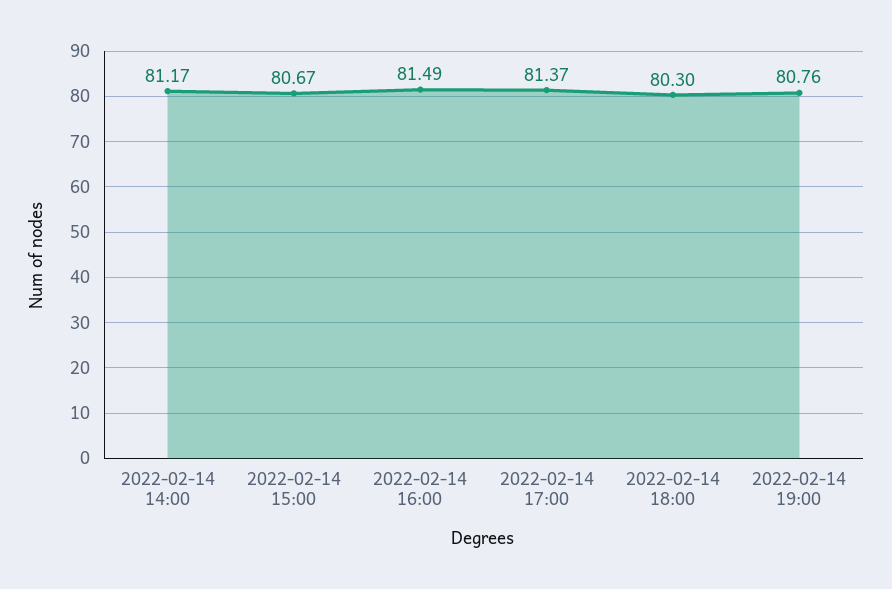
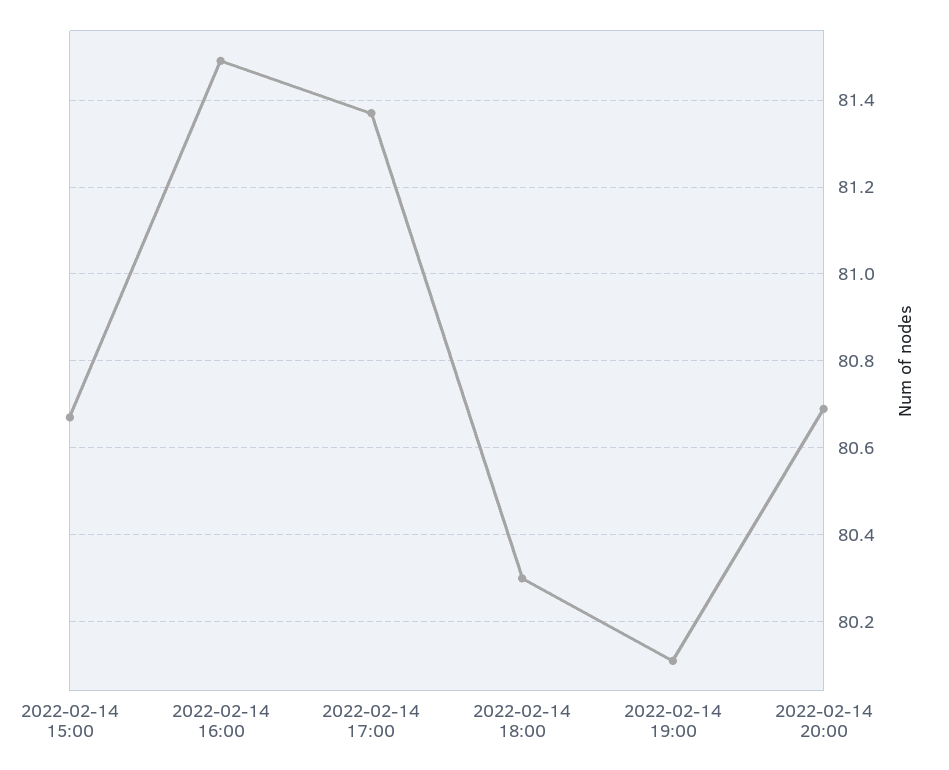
2022-02-14 14:00: 81.17 -> none
2022-02-14 19:00: 80.76 -> 80.1
2022-02-14 20:00: none -> 80.7

